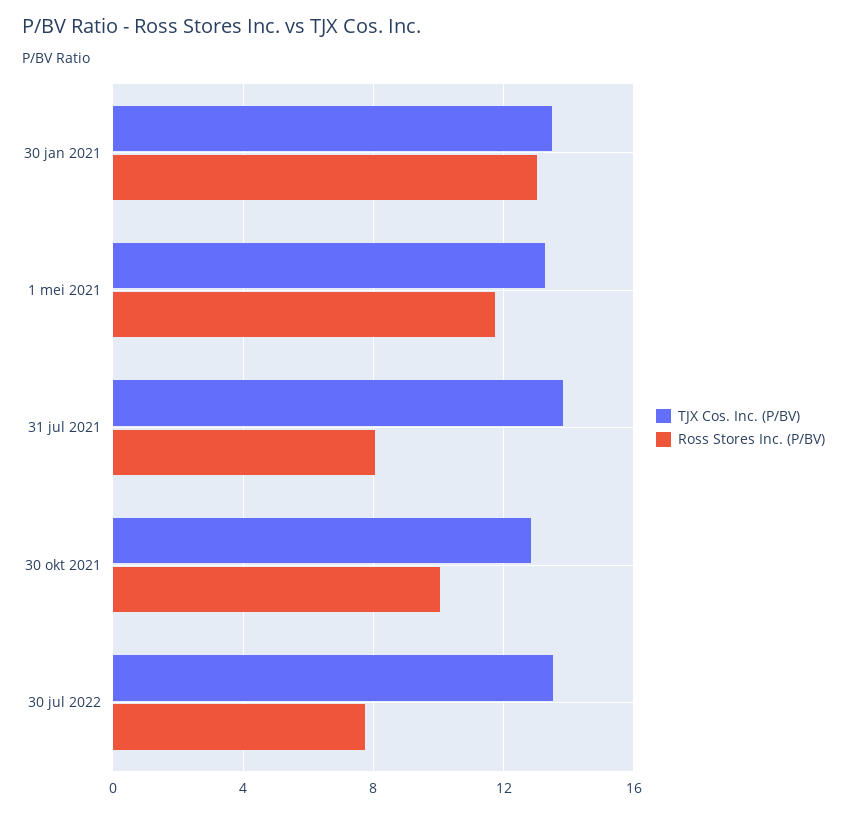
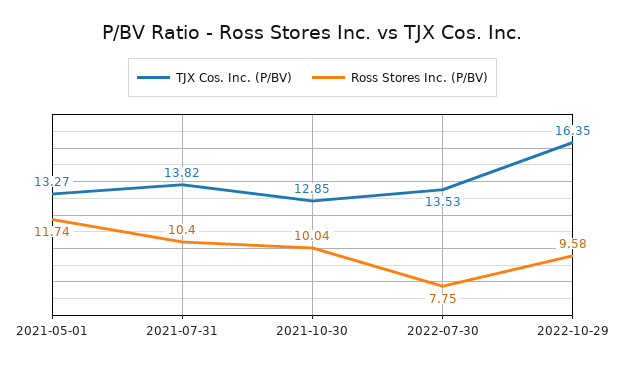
TJX Cos. Inc. (P/BV), 30 jan 2021: 13.5 -> none
Ross Stores Inc. (P/BV), 30 jan 2021: 13 -> none
Ross Stores Inc. (P/BV), 31 jul 2021: 8 -> 10.4
TJX Cos. Inc. (P/BV), 2022-10-29: none -> 16.35
Ross Stores Inc. (P/BV), 2022-10-29: none -> 9.58

